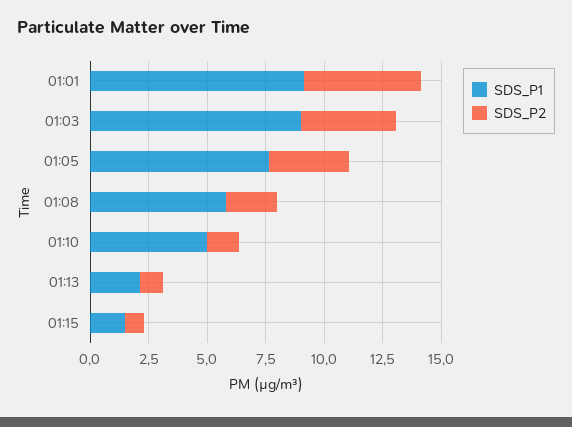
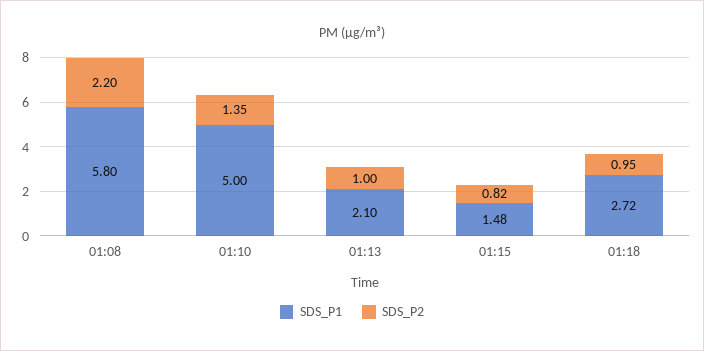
SDS_P1, 01:01: 9 -> none
SDS_P2, 01:01: 5 -> none
SDS_P1, 01:03: 9 -> none
SDS_P2, 01:03: 4 -> none
SDS_P1, 01:05: 7.5 -> none
SDS_P2, 01:05: 3.5 -> none
SDS_P1, 01:18: none -> 2.72
SDS_P2, 01:18: none -> 0.95

